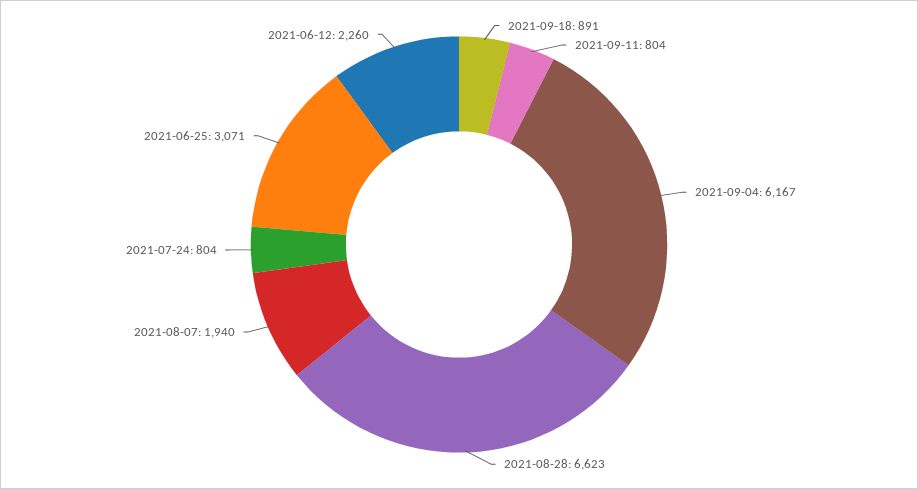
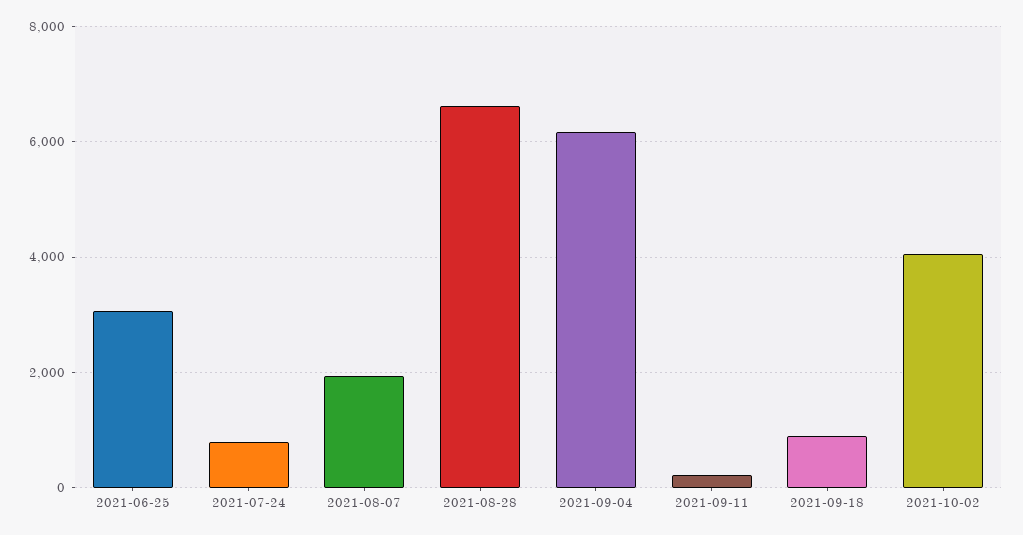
2021-09-11: 804 -> 200
2021-06-12: 2260 -> none
2021-10-02: none -> 4000

